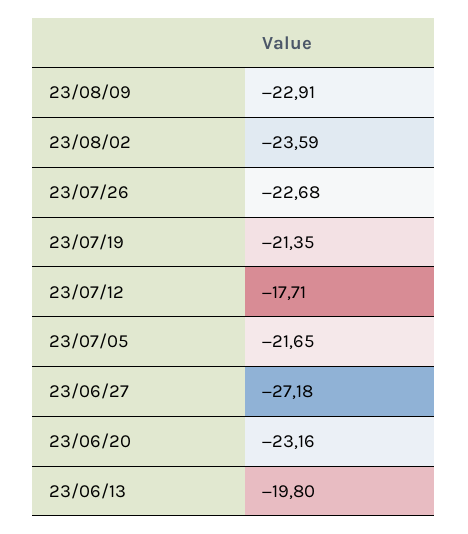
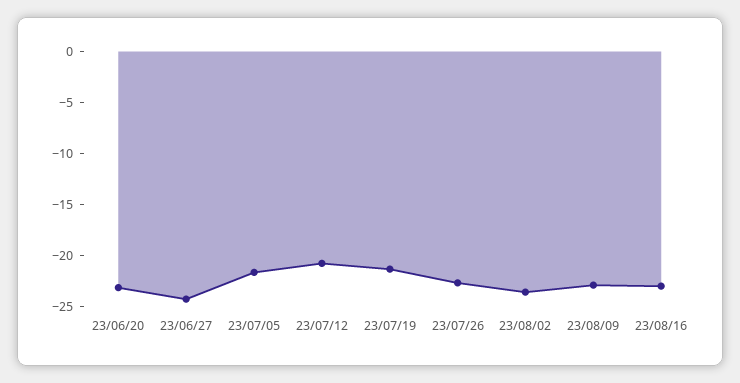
23/07/12: -17.71 -> -21
23/06/27: -27.18 -> -24
23/06/13: -19.8 -> none
23/08/16: none -> -23

